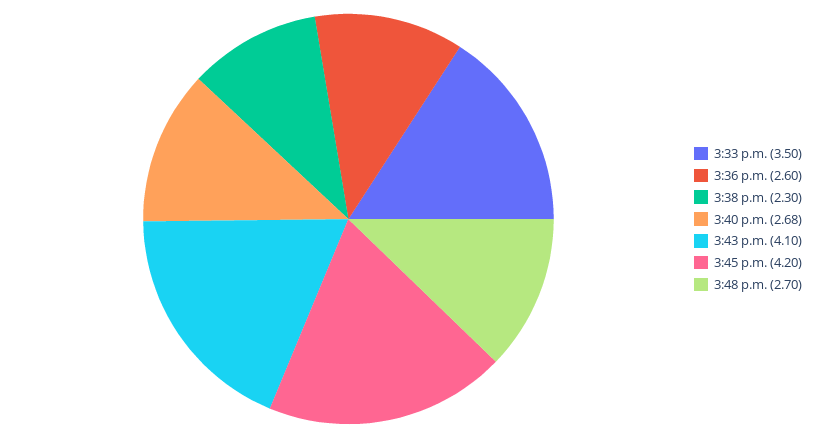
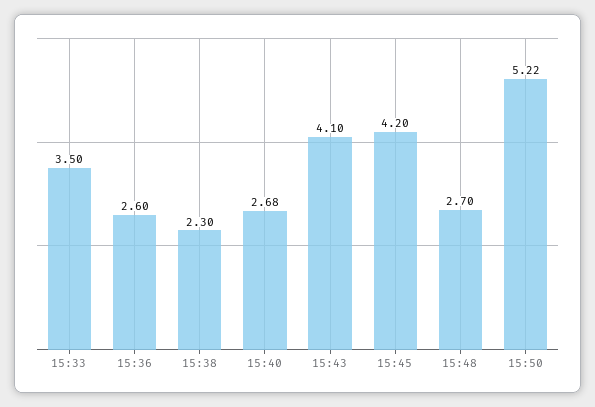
15:50: none -> 5.22

